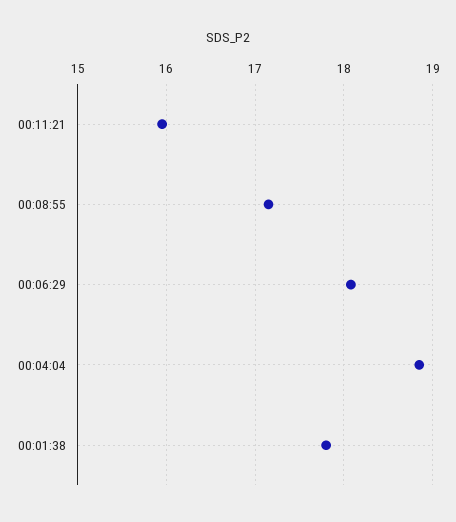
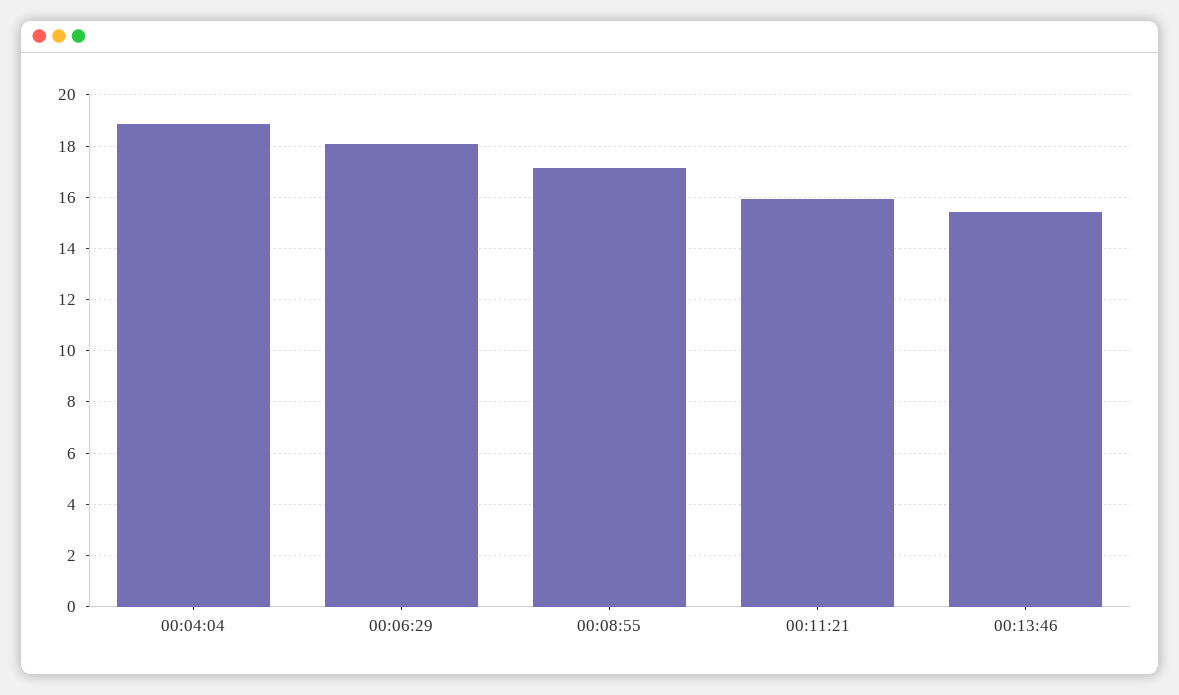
00:01:38: 17.8 -> none
00:13:46: none -> 15.5

